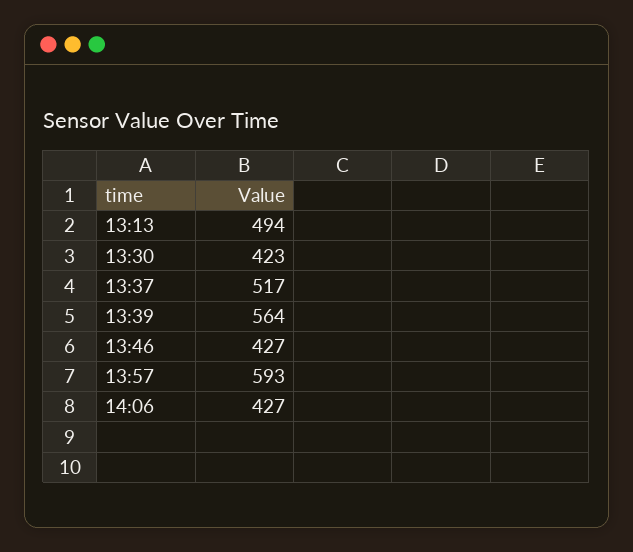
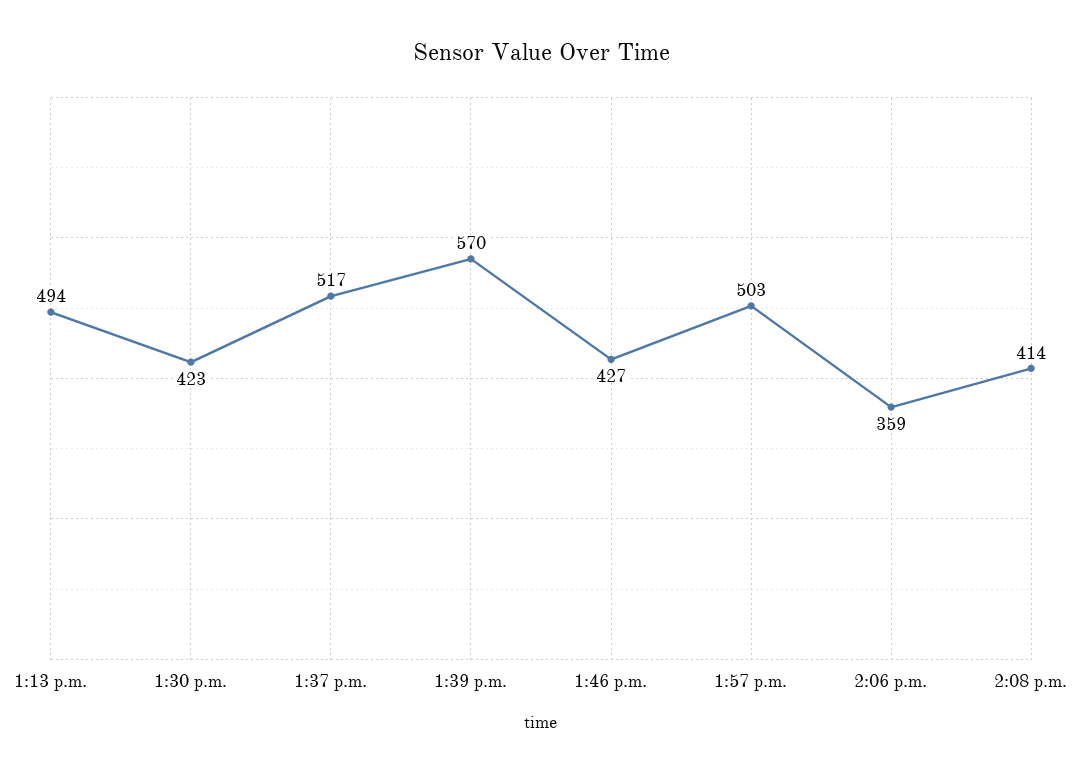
13:39: 564 -> 570
13:57: 593 -> 503
14:06: 427 -> 359
2:08 p.m.: none -> 414

